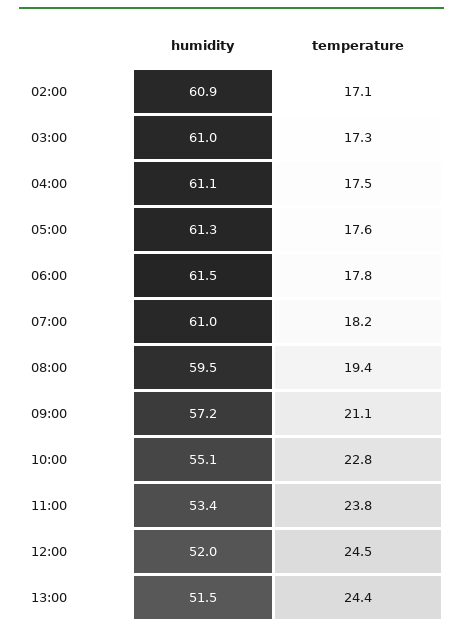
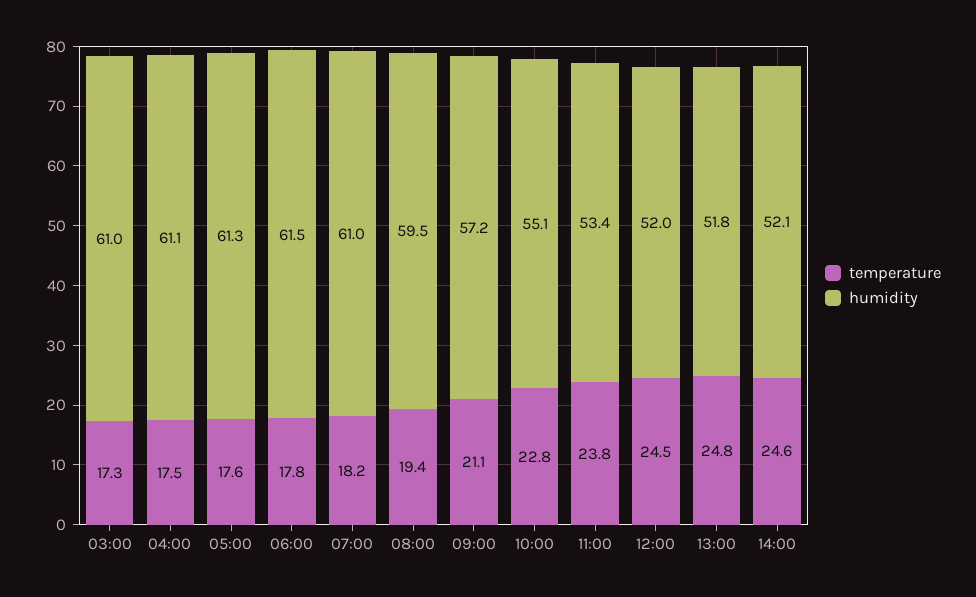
humidity, 02:00: 60.9 -> none
temperature, 02:00: 17.1 -> none
humidity, 13:00: 51.5 -> 51.8
temperature, 13:00: 24.4 -> 24.8
temperature, 14:00: none -> 24.6
humidity, 14:00: none -> 52.1

